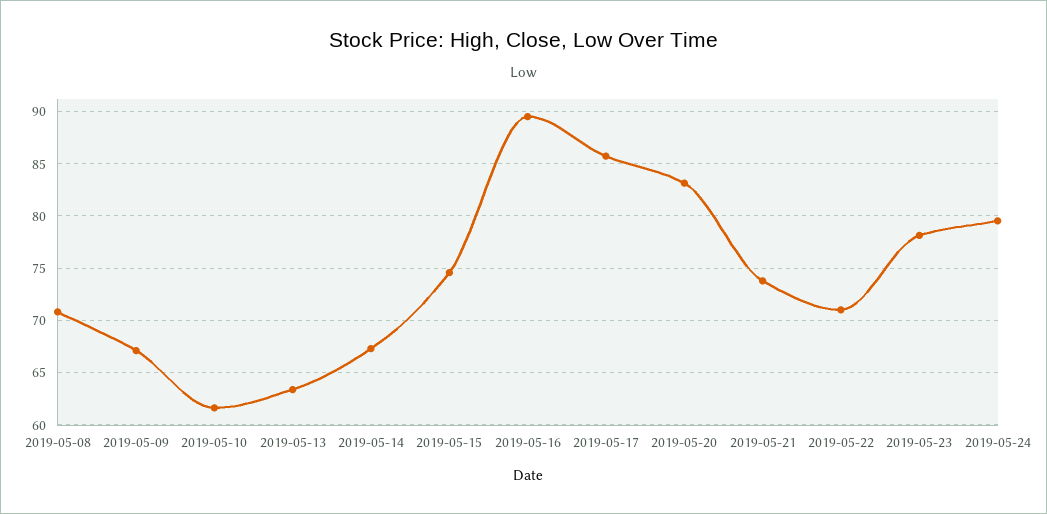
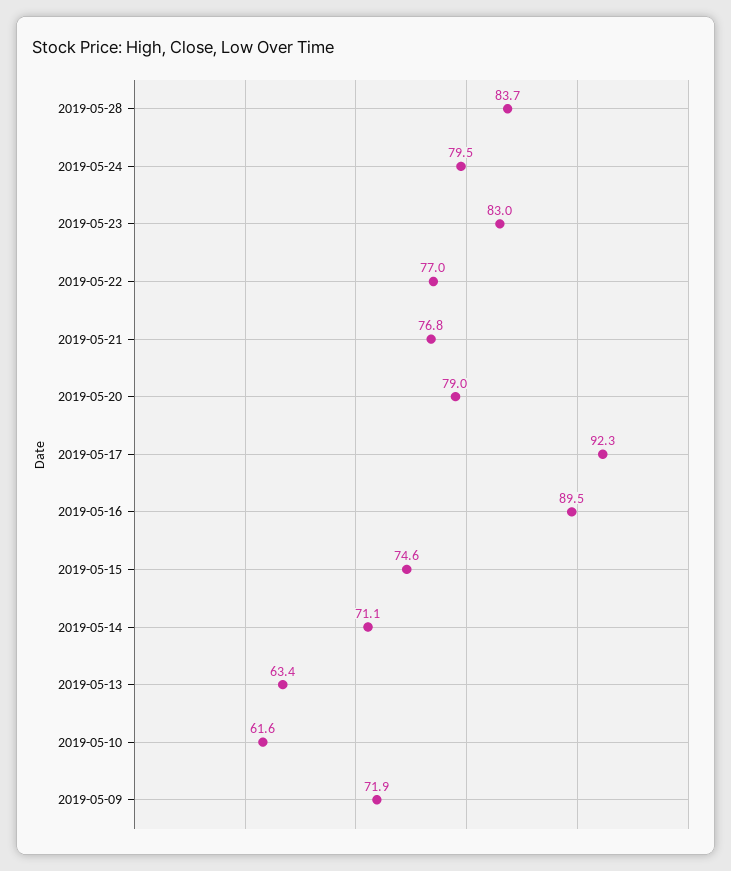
2019-05-08: 71 -> none
2019-05-09: 67 -> 71.9
2019-05-14: 67 -> 71.1
2019-05-17: 86 -> 92.3
2019-05-20: 83 -> 79
2019-05-21: 74 -> 76.8
2019-05-22: 71 -> 77
2019-05-23: 78 -> 83
2019-05-28: none -> 83.7

